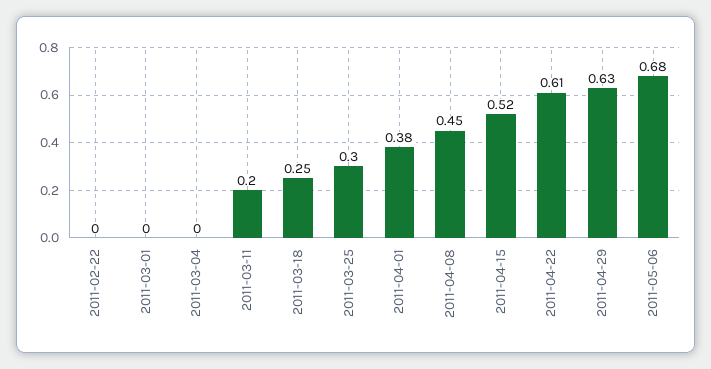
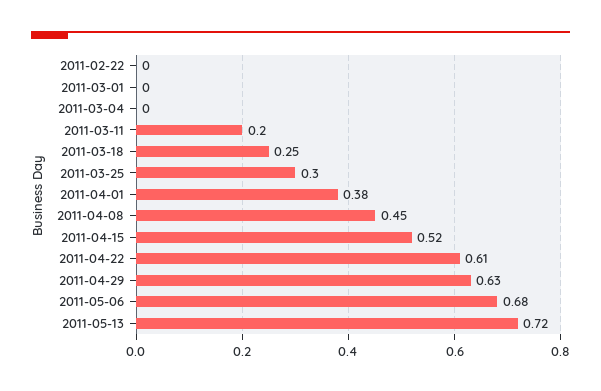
2011-05-13: none -> 0.72

